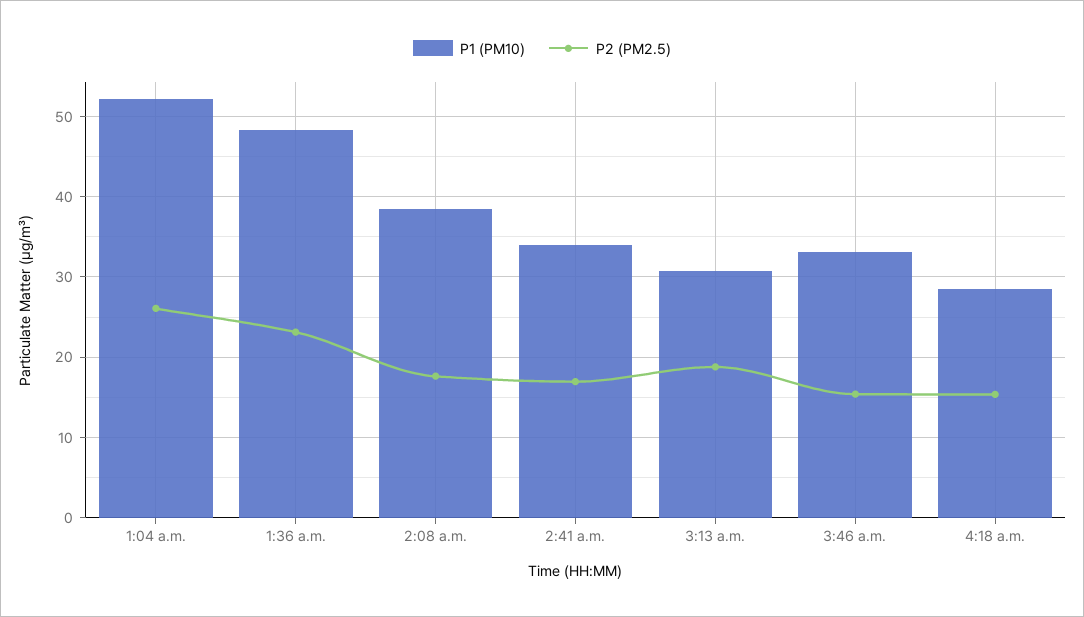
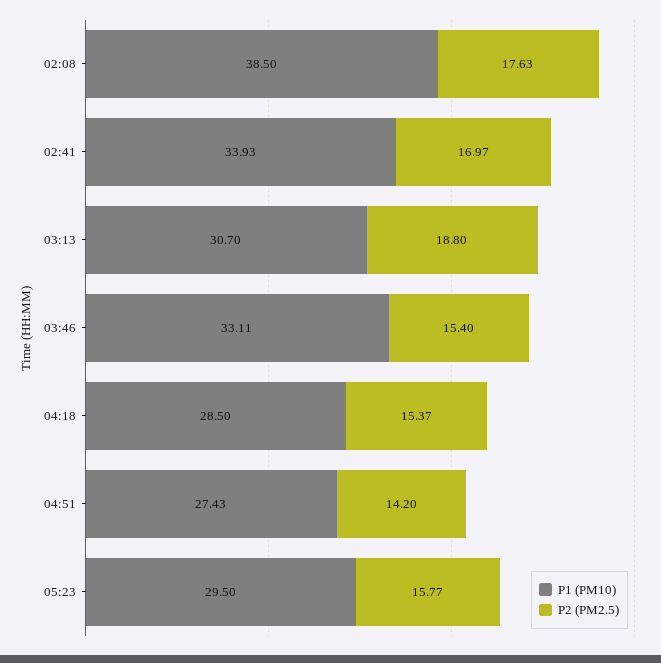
P1 (PM10), 1:04 a.m.: 52 -> none
P2 (PM2.5), 1:04 a.m.: 26 -> none
P1 (PM10), 1:36 a.m.: 48 -> none
P2 (PM2.5), 1:36 a.m.: 23 -> none
P1 (PM10), 04:51: none -> 27.43
P2 (PM2.5), 04:51: none -> 14.2
P1 (PM10), 05:23: none -> 29.5
P2 (PM2.5), 05:23: none -> 15.77

